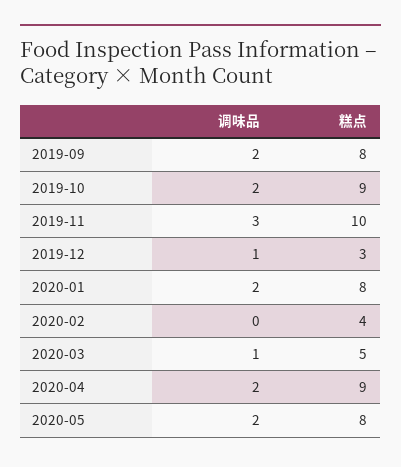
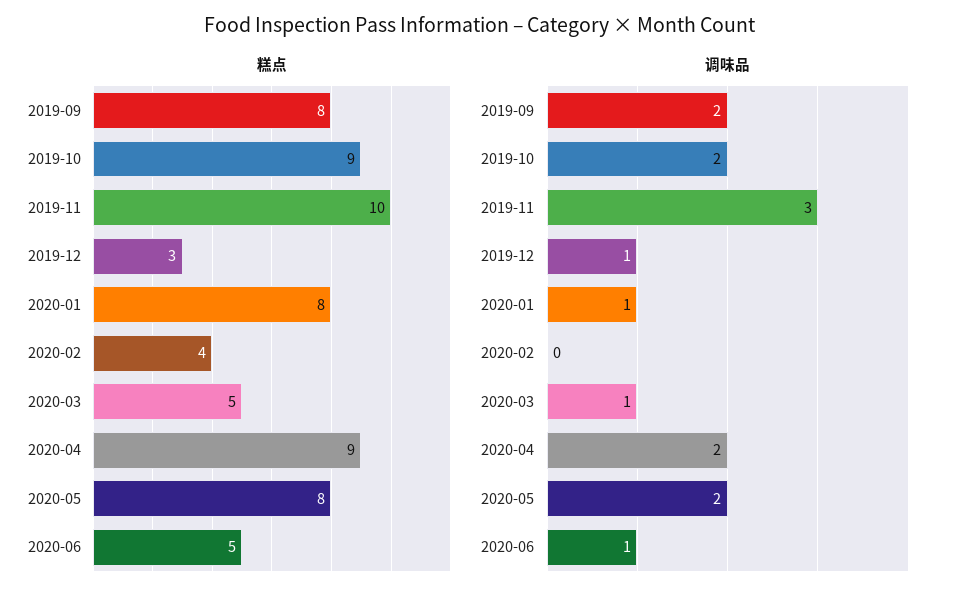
调味品, 2020-01: 2 -> 1
糕点, 2020-06: none -> 5
调味品, 2020-06: none -> 1

